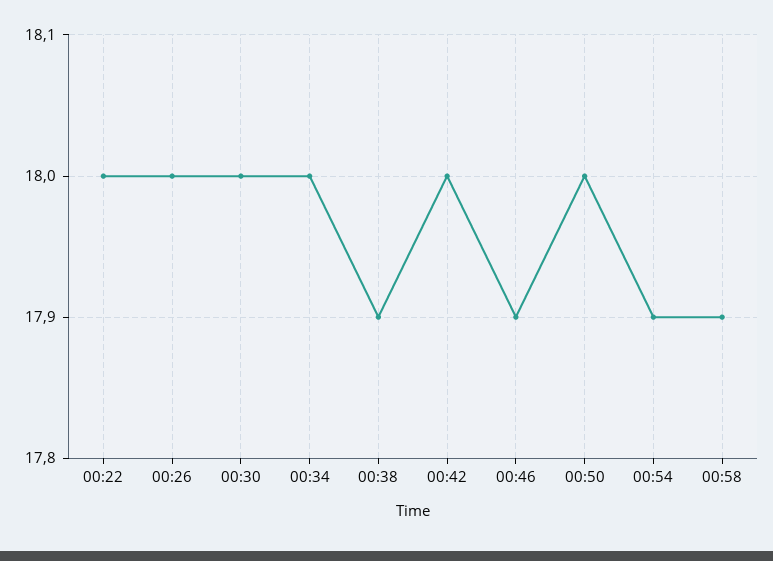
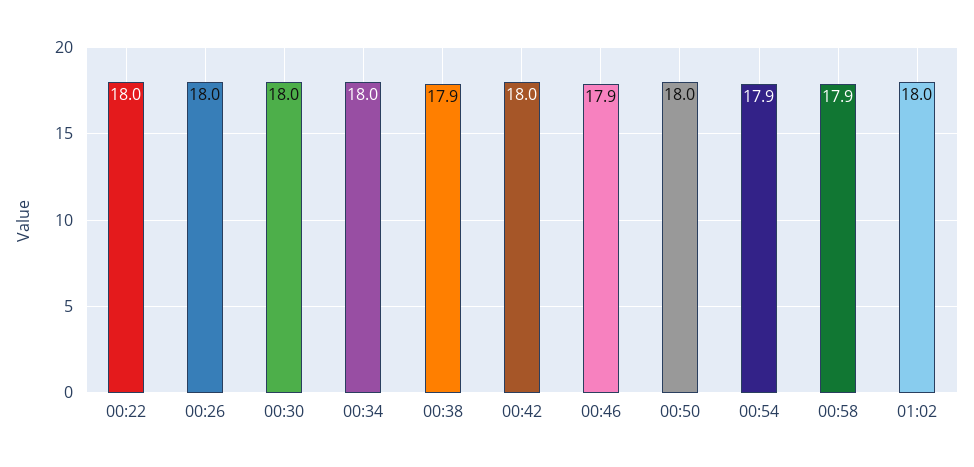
01:02: none -> 18

